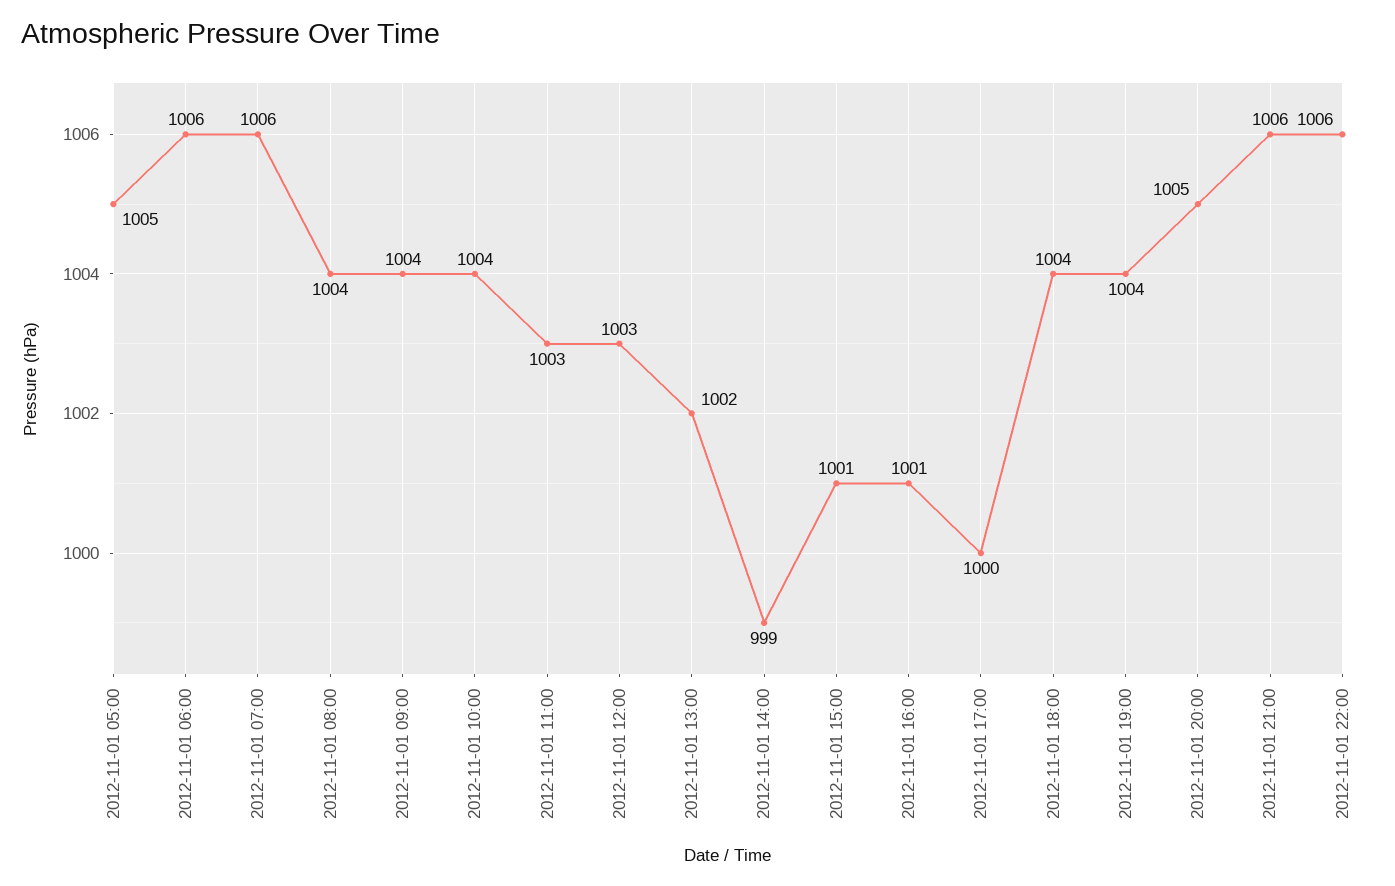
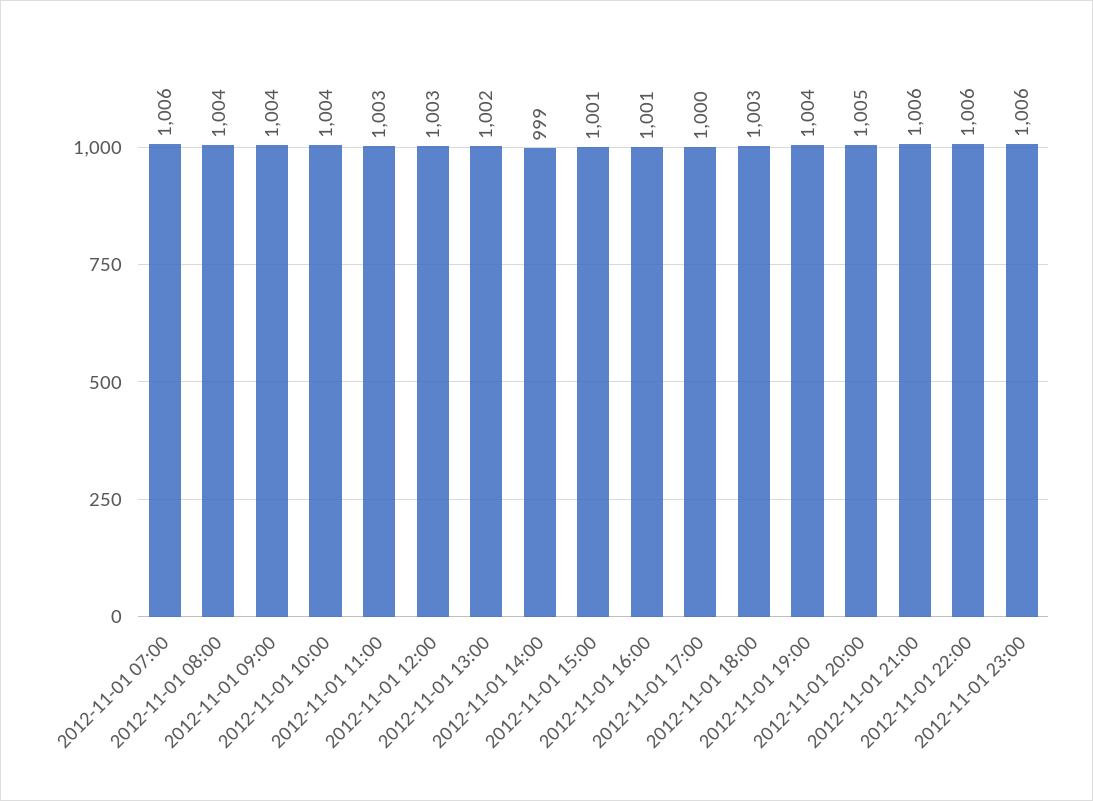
2012-11-01 05:00: 1005 -> none
2012-11-01 06:00: 1006 -> none
2012-11-01 18:00: 1004 -> 1003
2012-11-01 23:00: none -> 1006

